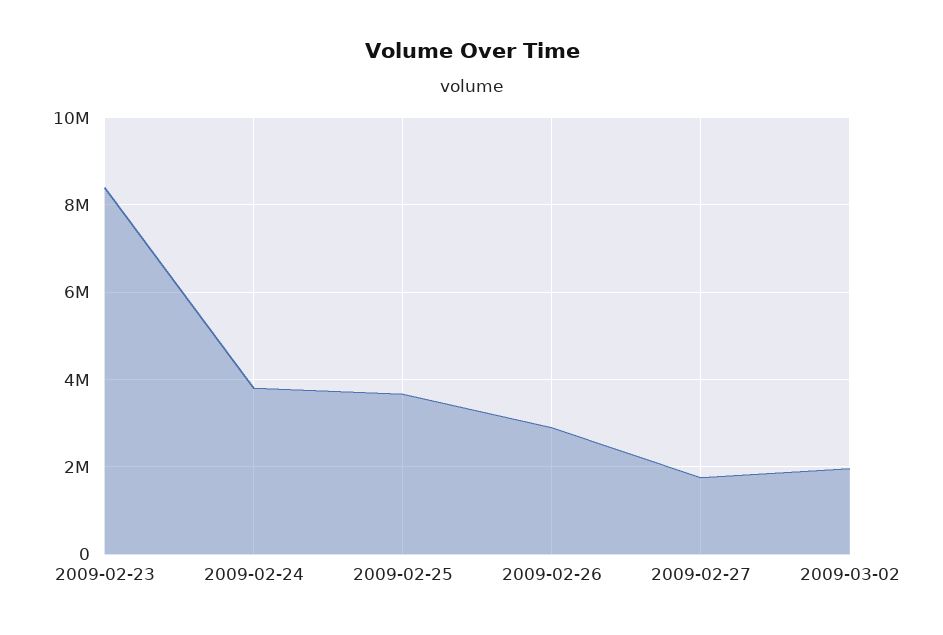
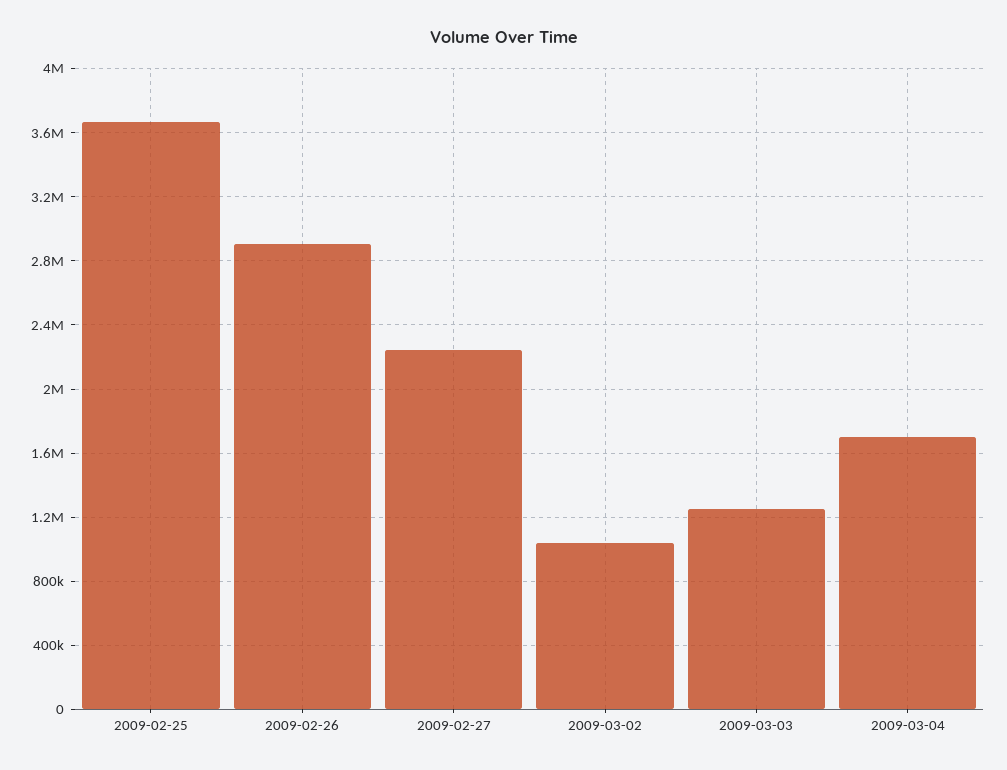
2009-02-23: 8400000 -> none
2009-02-24: 3800000 -> none
2009-02-27: 1800000 -> 2250000
2009-03-02: 2000000 -> 1050000
2009-03-03: none -> 1250000
2009-03-04: none -> 1700000

